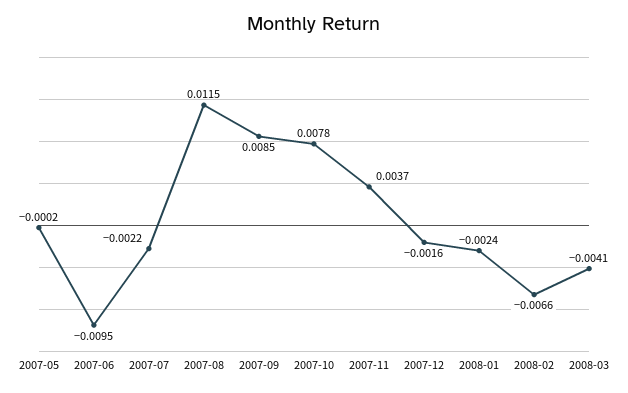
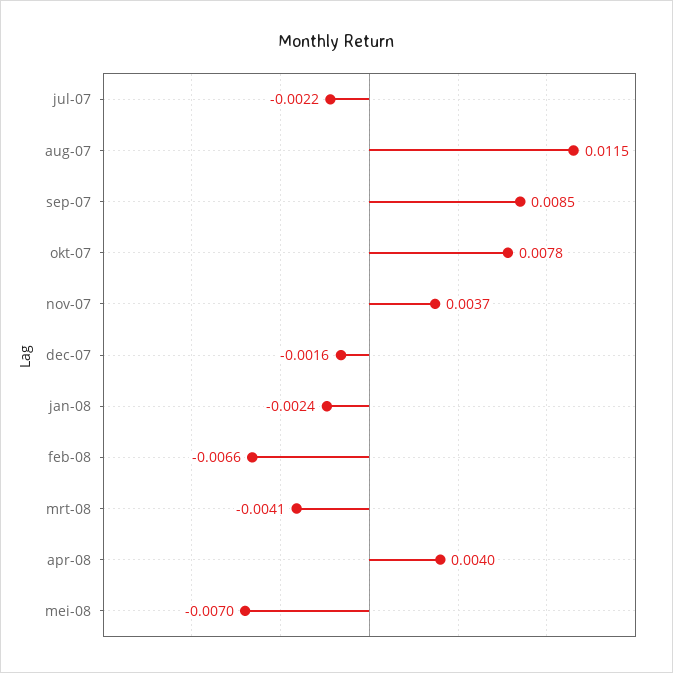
2007-05: -0.0002 -> none
2007-06: -0.0095 -> none
apr-08: none -> 0.004
mei-08: none -> -0.007

